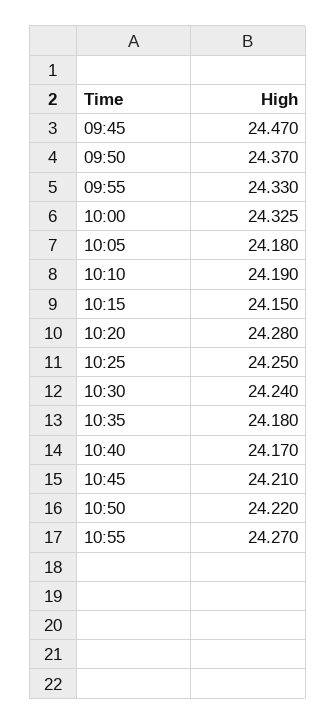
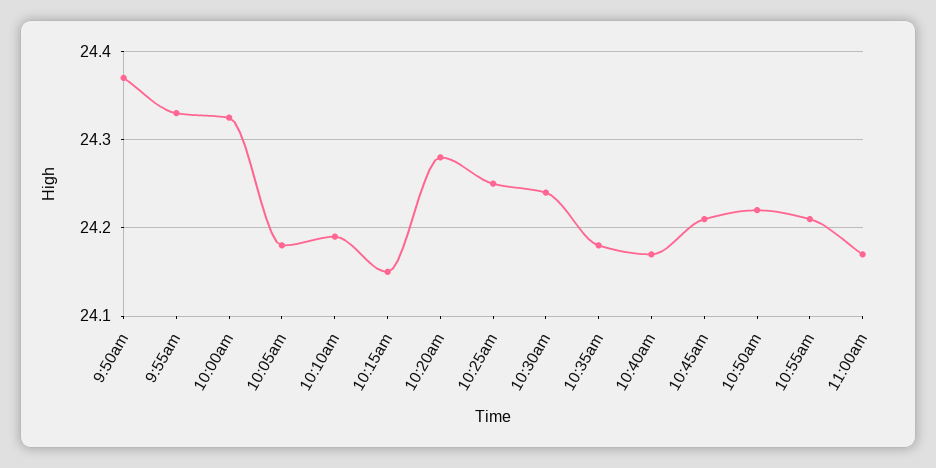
09:45: 24.47 -> none
10:55: 24.27 -> 24.21
11:00am: none -> 24.17

